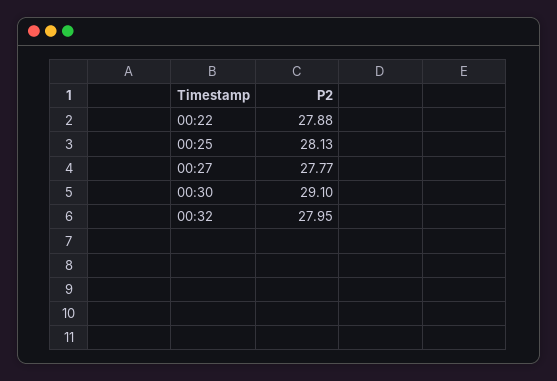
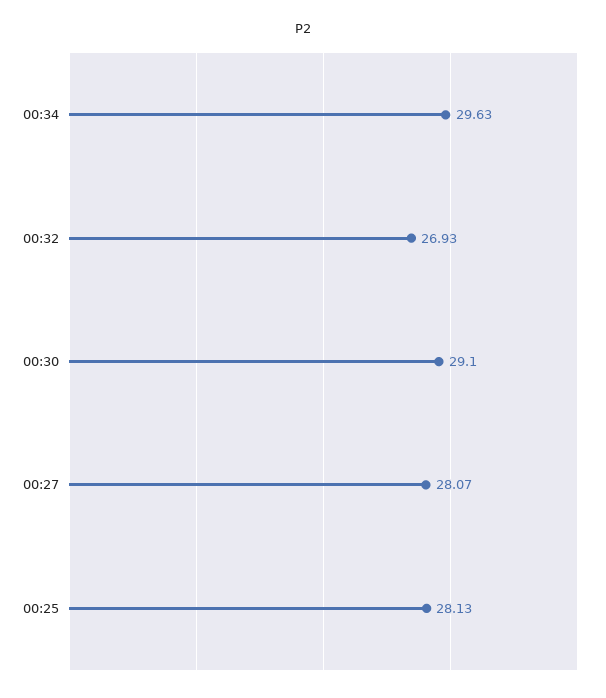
00:22: 27.88 -> none
00:27: 27.77 -> 28.07
00:32: 27.95 -> 26.93
00:34: none -> 29.63

